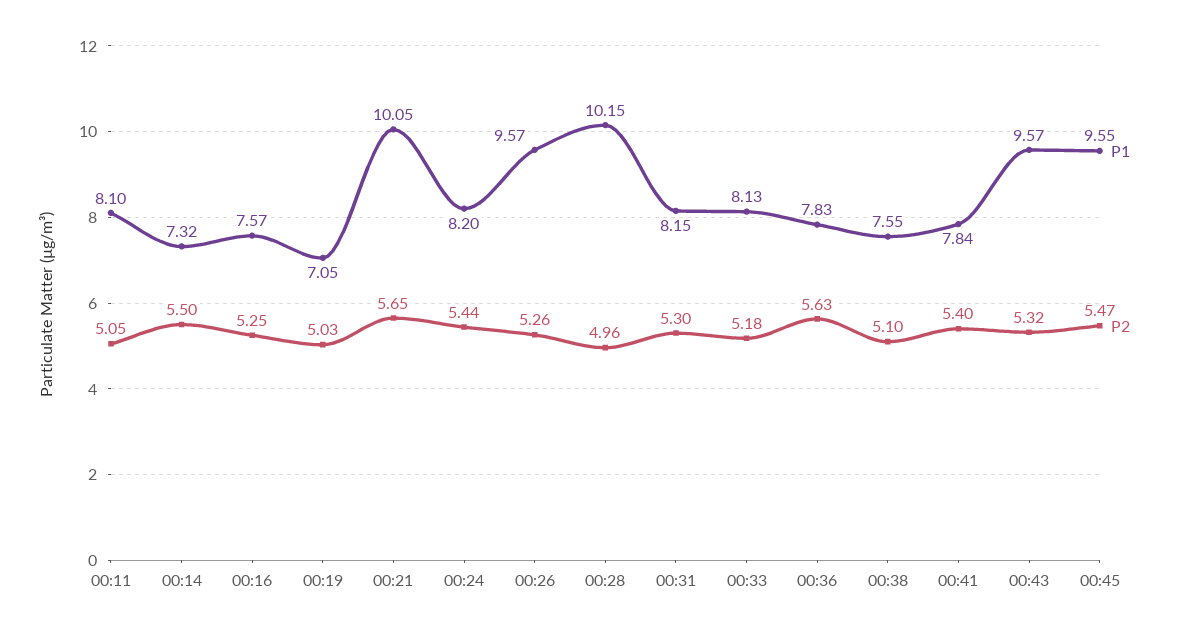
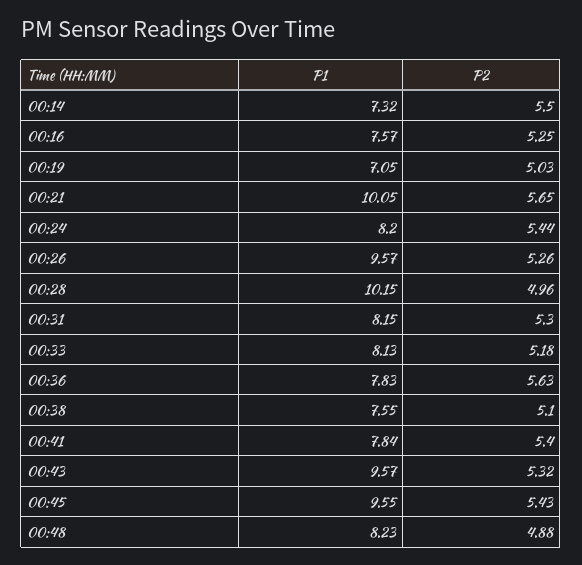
P1, 00:11: 8.1 -> none
P2, 00:11: 5.05 -> none
P2, 00:45: 5.47 -> 5.43
P1, 00:48: none -> 8.23
P2, 00:48: none -> 4.88

